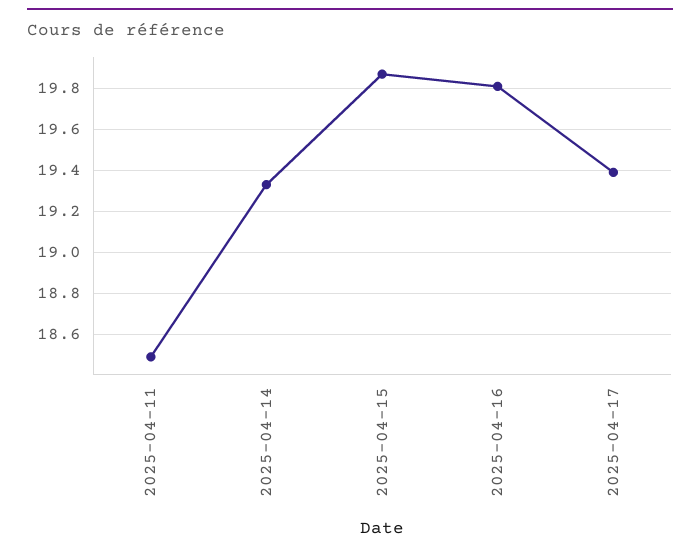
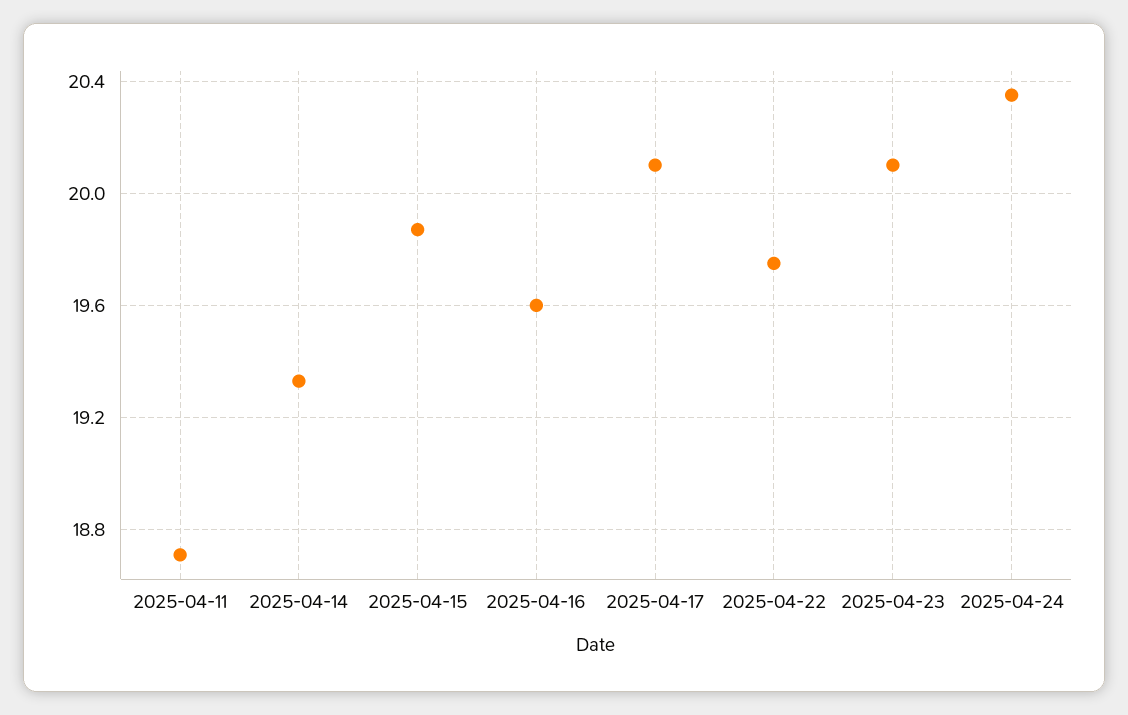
2025-04-11: 18.5 -> 18.7
2025-04-16: 19.8 -> 19.6
2025-04-17: 19.4 -> 20.1
2025-04-22: none -> 19.75
2025-04-23: none -> 20.1
2025-04-24: none -> 20.35

